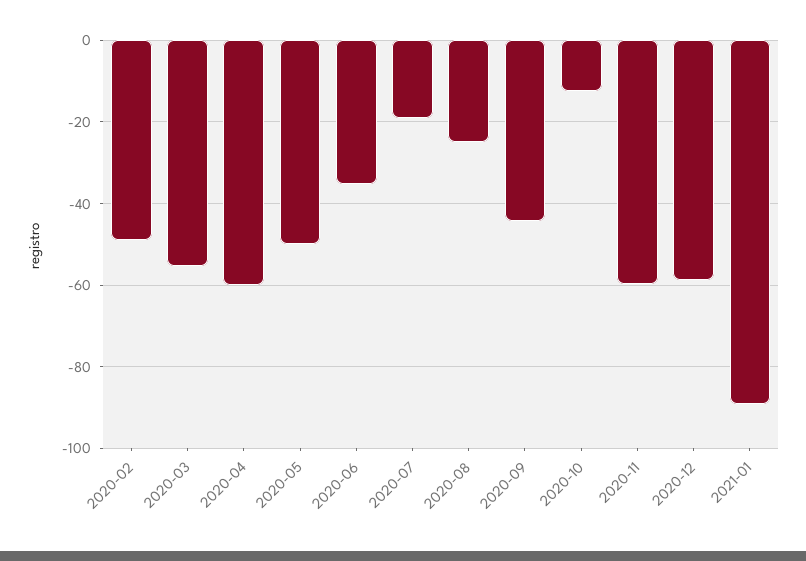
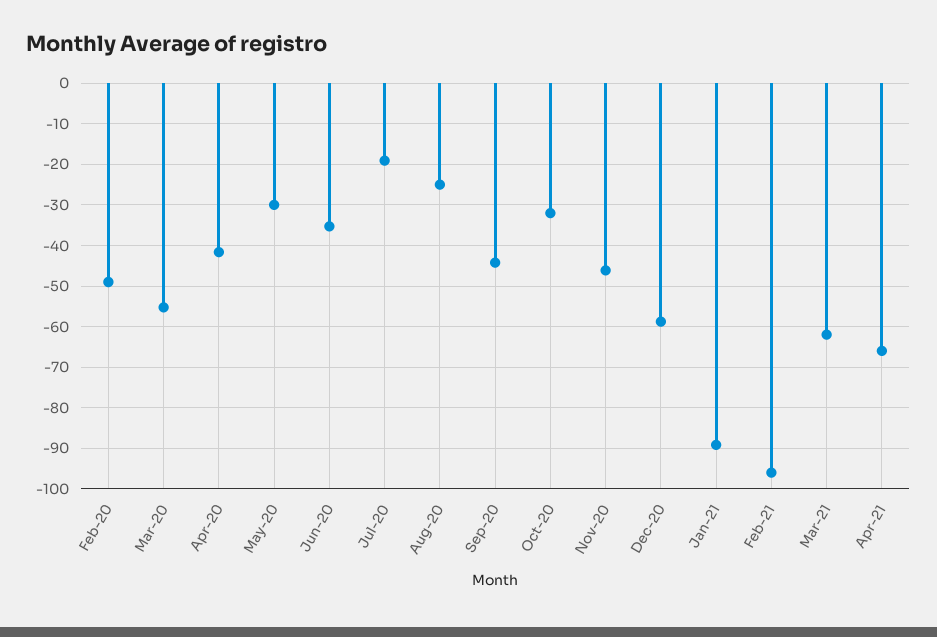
2020-04: -60 -> -42
2020-05: -50 -> -30
2020-10: -12 -> -32
2020-11: -60 -> -46
Feb-21: none -> -96
Mar-21: none -> -62
Apr-21: none -> -66

